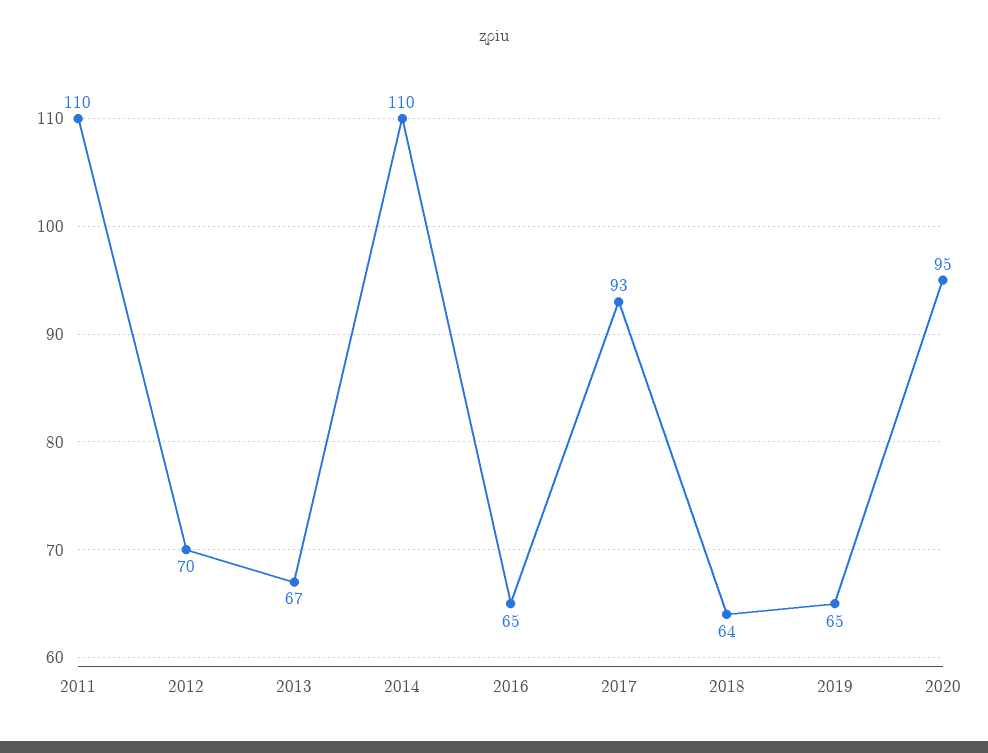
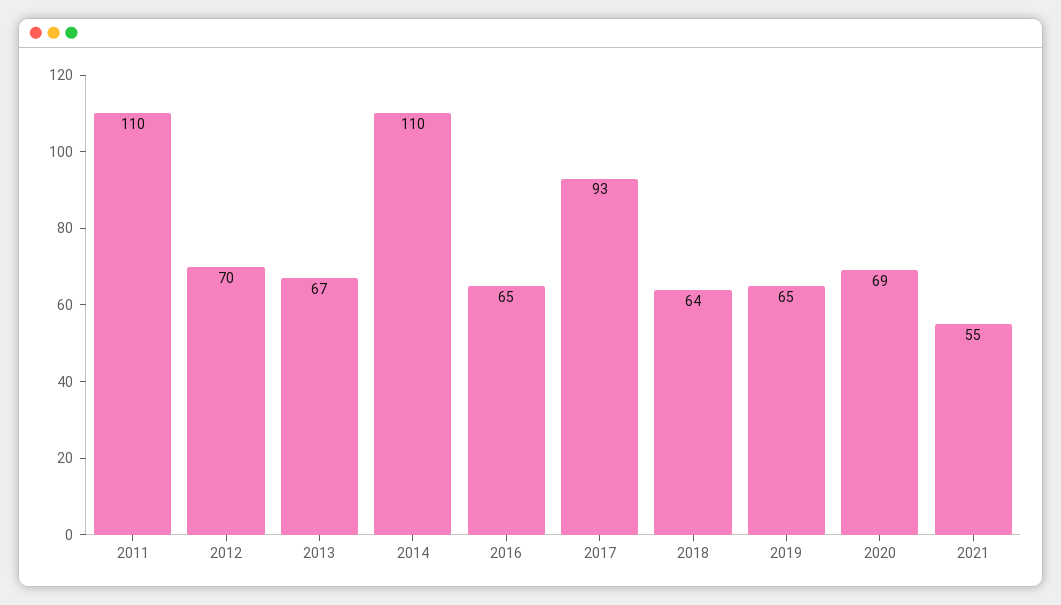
2020: 95 -> 69
2021: none -> 55

